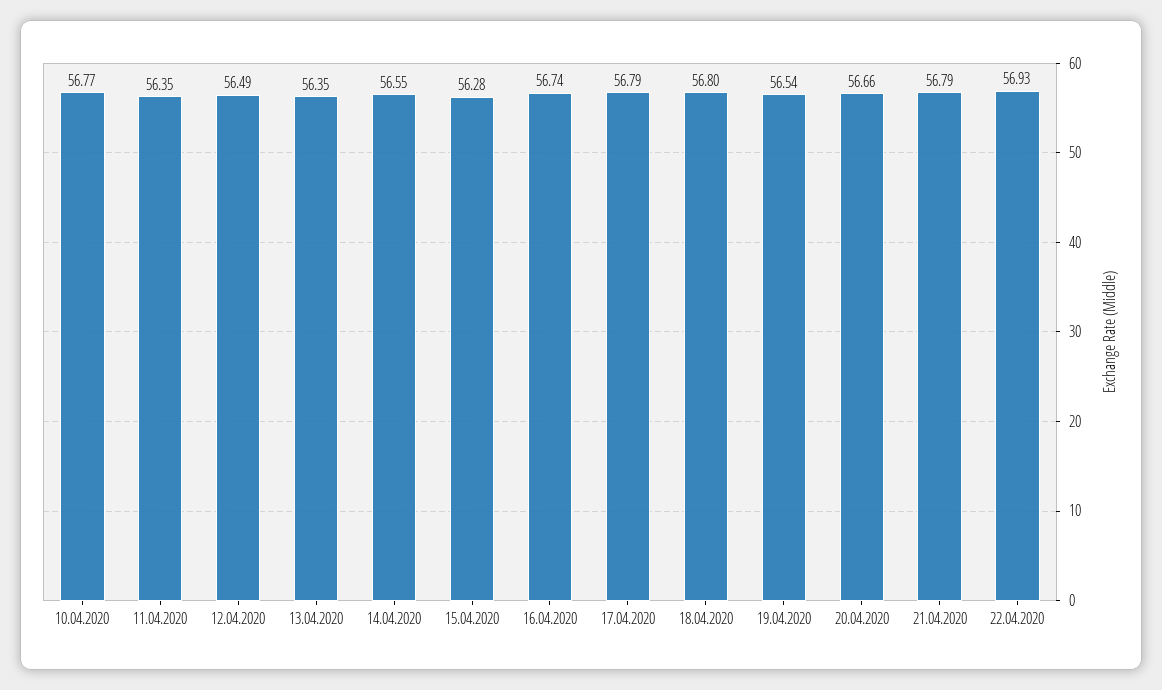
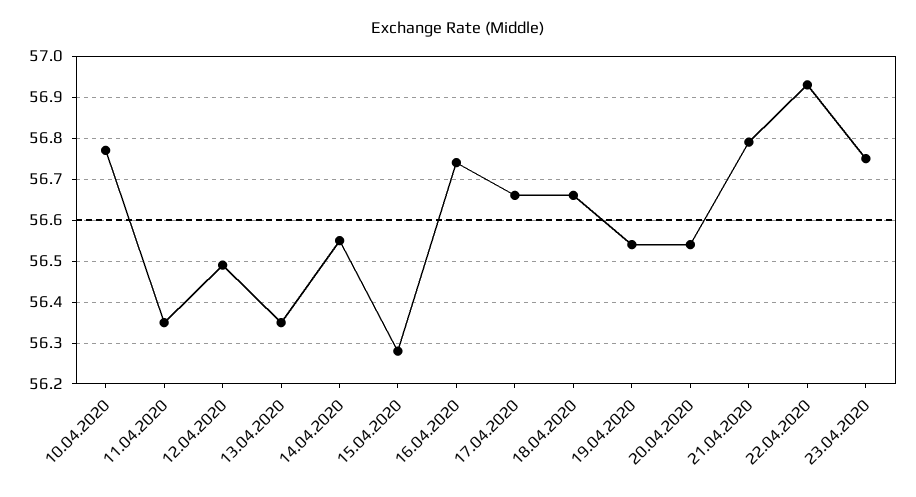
17.04.2020: 56.79 -> 56.65
18.04.2020: 56.8 -> 56.65
20.04.2020: 56.66 -> 56.55
23.04.2020: none -> 56.75

